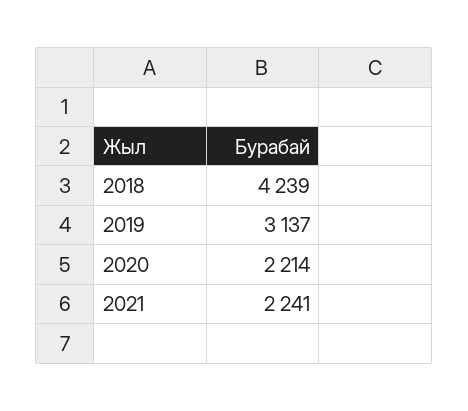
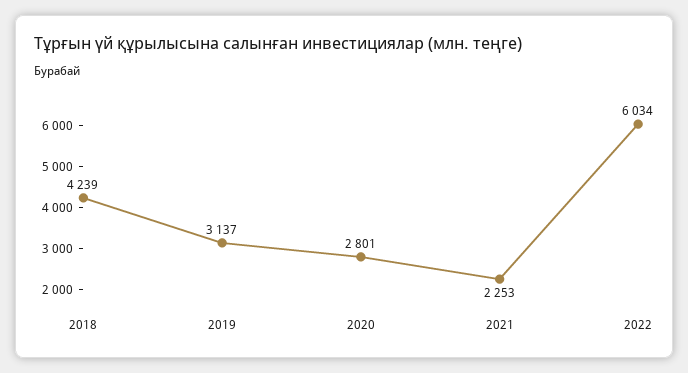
2020: 2214 -> 2801
2021: 2241 -> 2253
2022: none -> 6034

